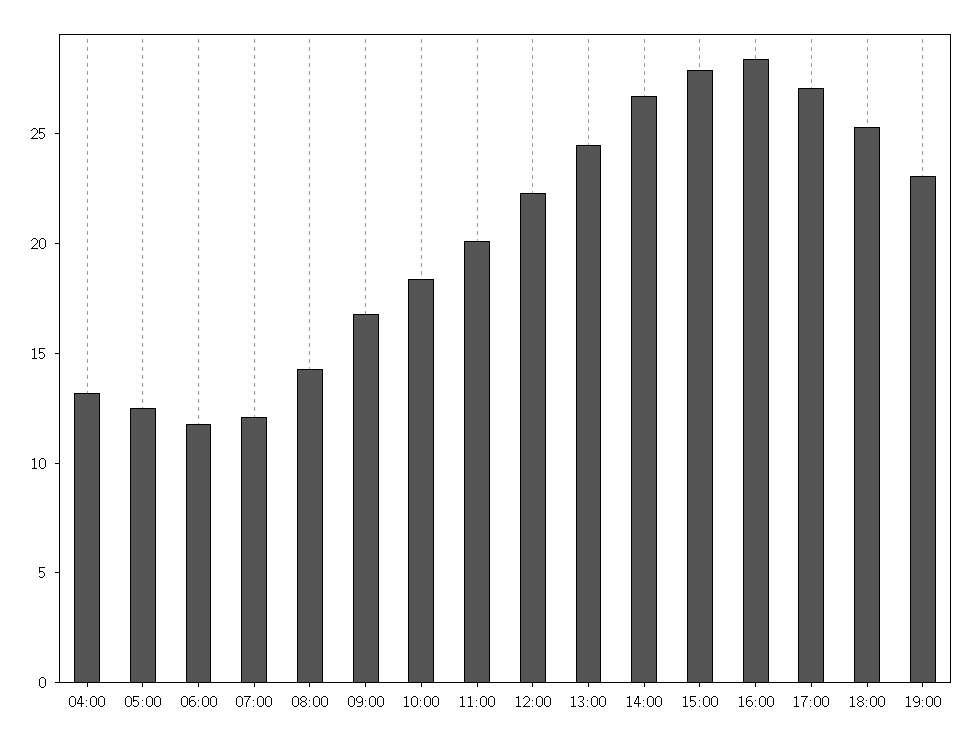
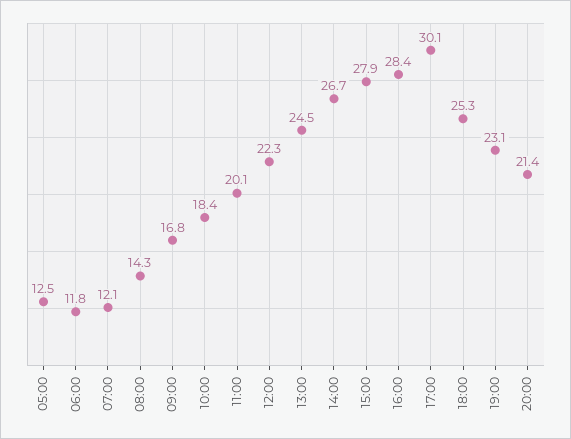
04:00: 13 -> none
17:00: 27 -> 30.1
20:00: none -> 21.4

